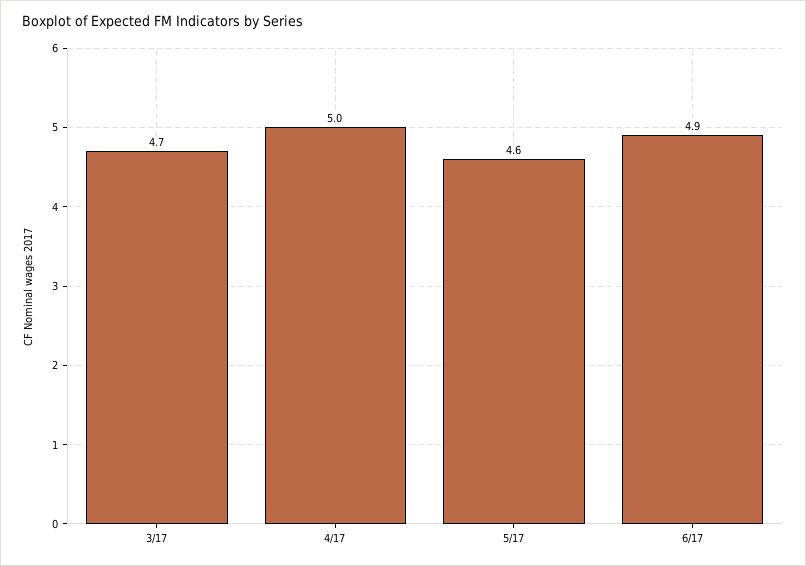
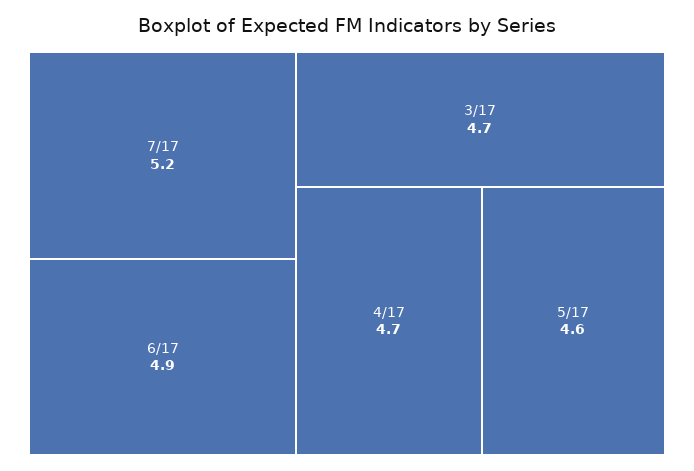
4/17: 5 -> 4.7
7/17: none -> 5.2

